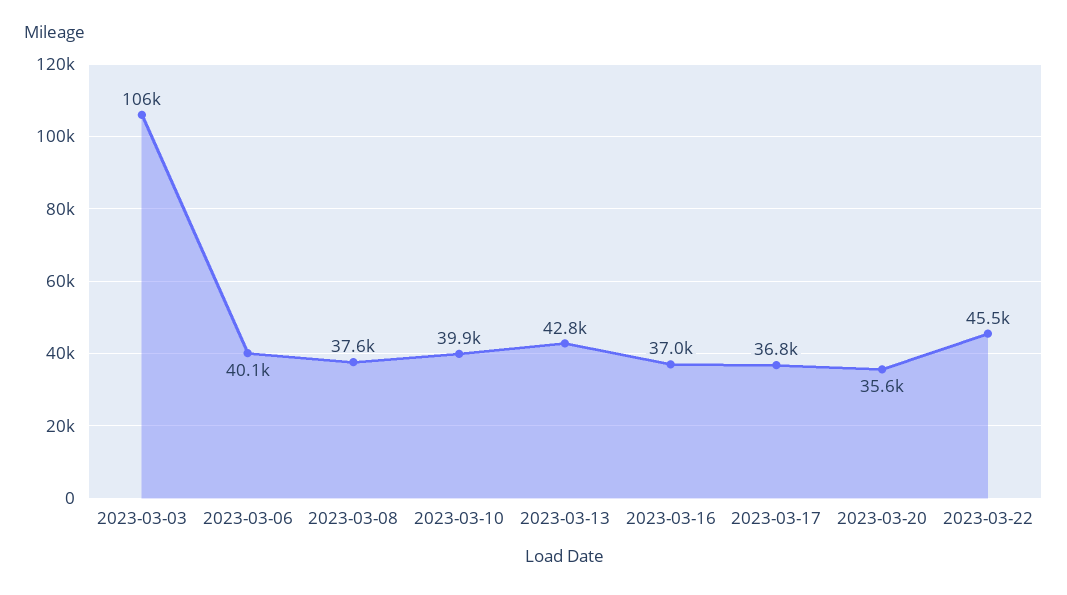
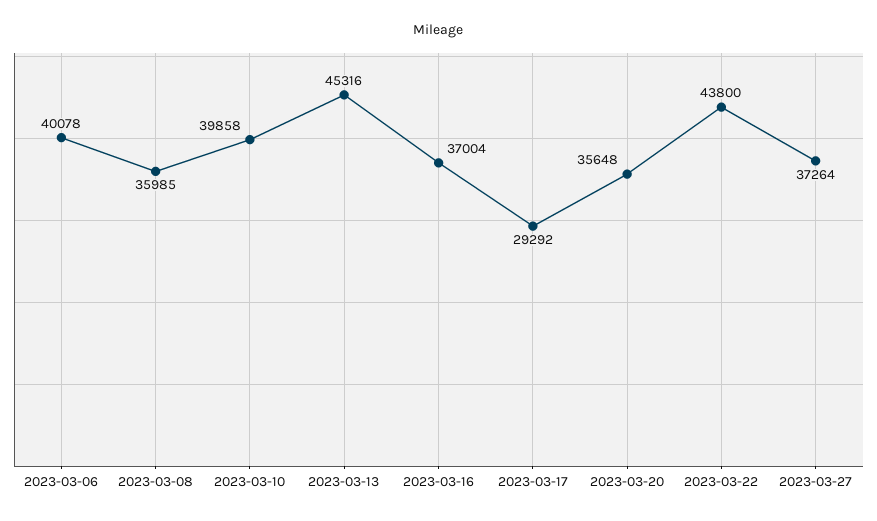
2023-03-03: 106000 -> none
2023-03-08: 37600 -> 35985
2023-03-13: 42800 -> 45316
2023-03-17: 36800 -> 29292
2023-03-22: 45500 -> 43800
2023-03-27: none -> 37264

